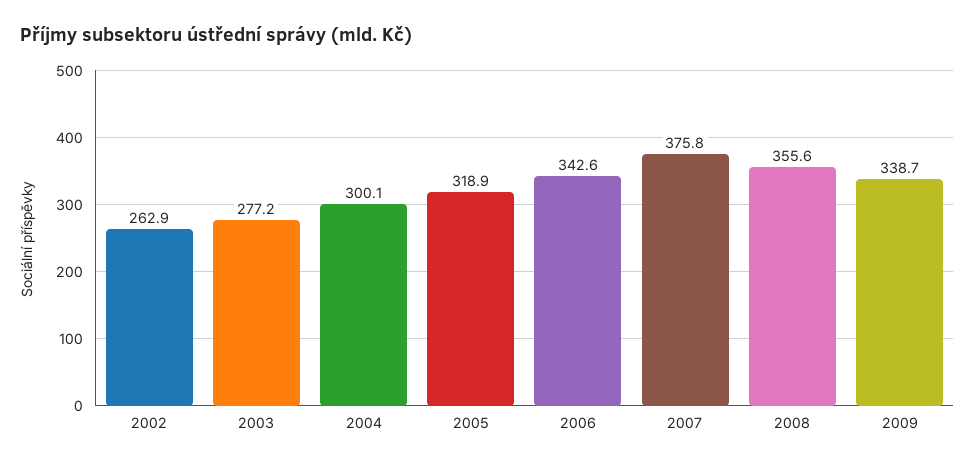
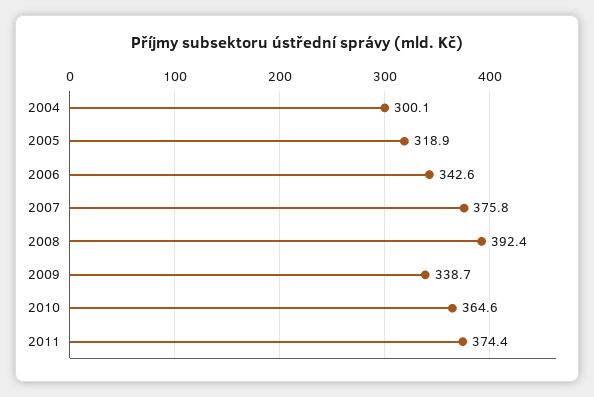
2002: 262.9 -> none
2003: 277.2 -> none
2008: 355.6 -> 392.4
2010: none -> 364.6
2011: none -> 374.4

